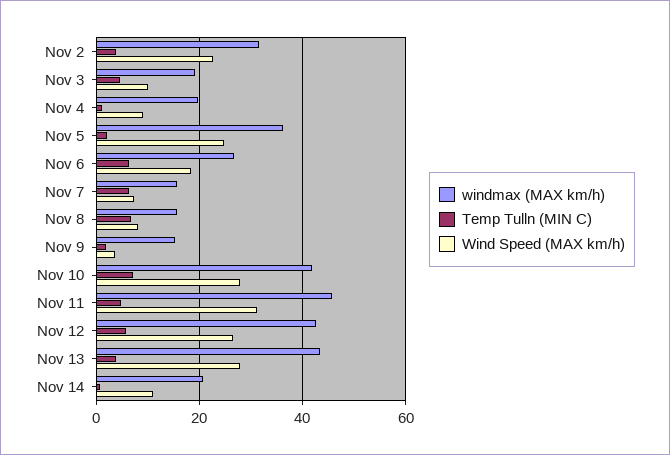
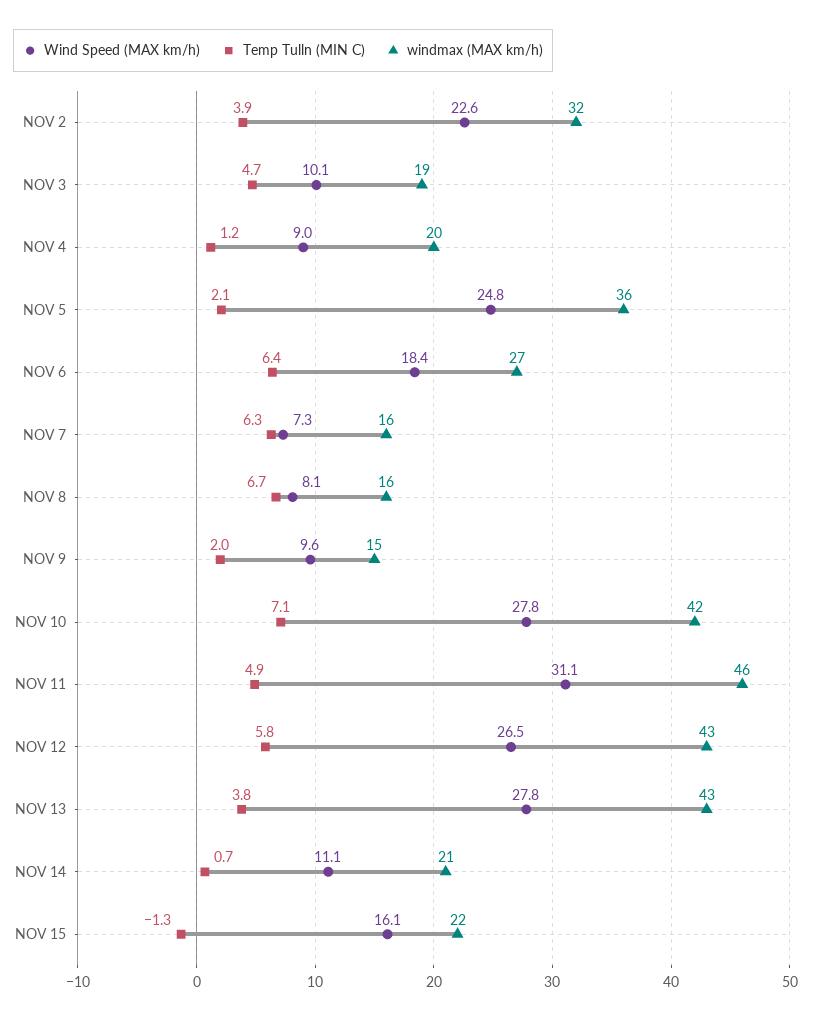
Wind Speed (MAX km/h), Nov 9: 4 -> 9.6
Wind Speed (MAX km/h), NOV 15: none -> 16.1
Temp Tulln (MIN C), NOV 15: none -> -1.3
windmax (MAX km/h), NOV 15: none -> 22

